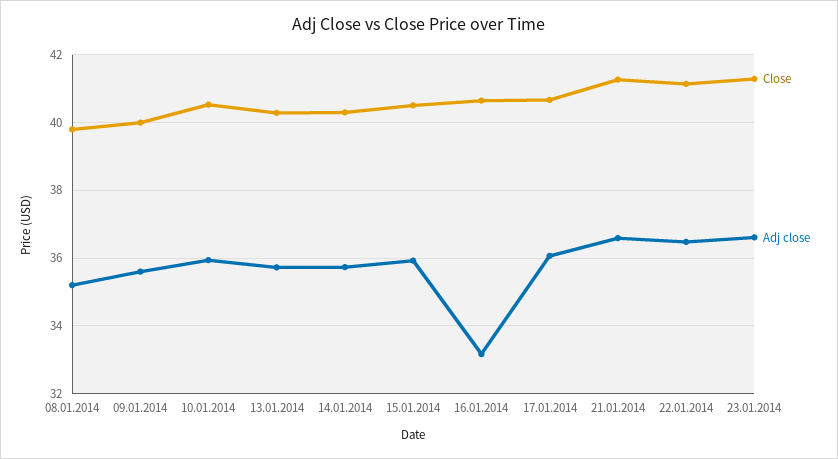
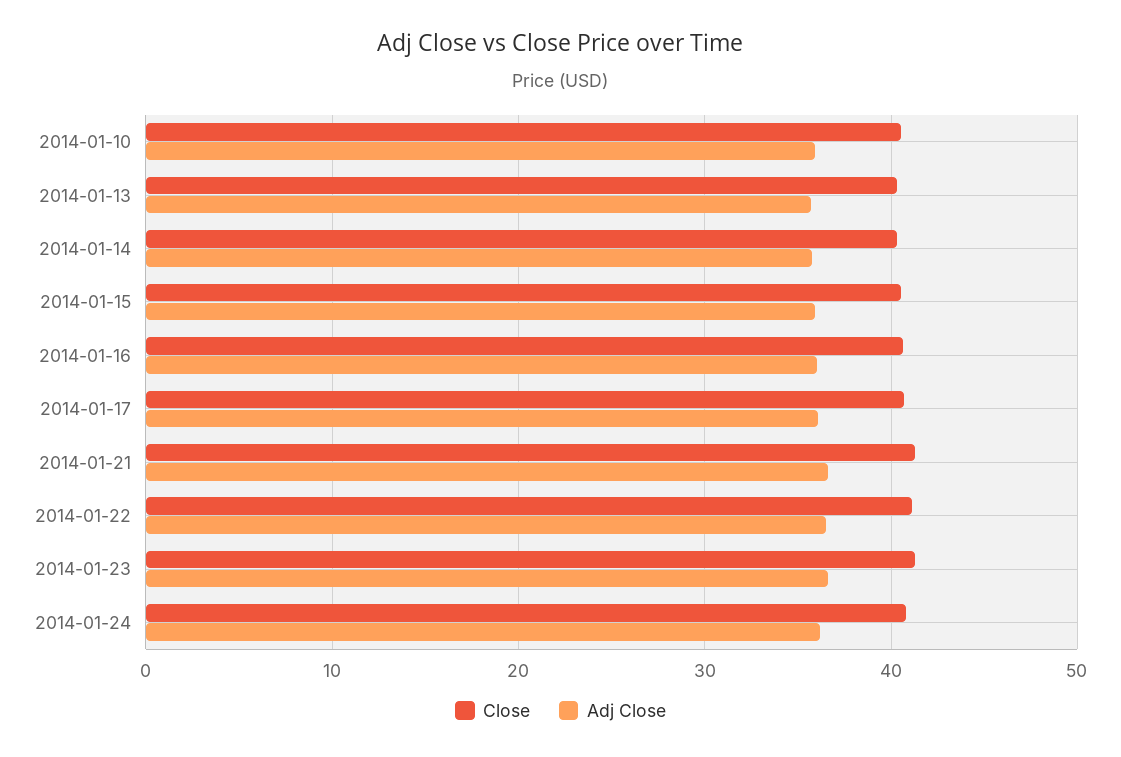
Close, 08.01.2014: 39.8 -> none
Adj close, 08.01.2014: 35.2 -> none
Close, 09.01.2014: 40 -> none
Adj close, 09.01.2014: 35.6 -> none
Adj close, 16.01.2014: 33.2 -> 36
Close, 2014-01-24: none -> 41
Adj close, 2014-01-24: none -> 36

